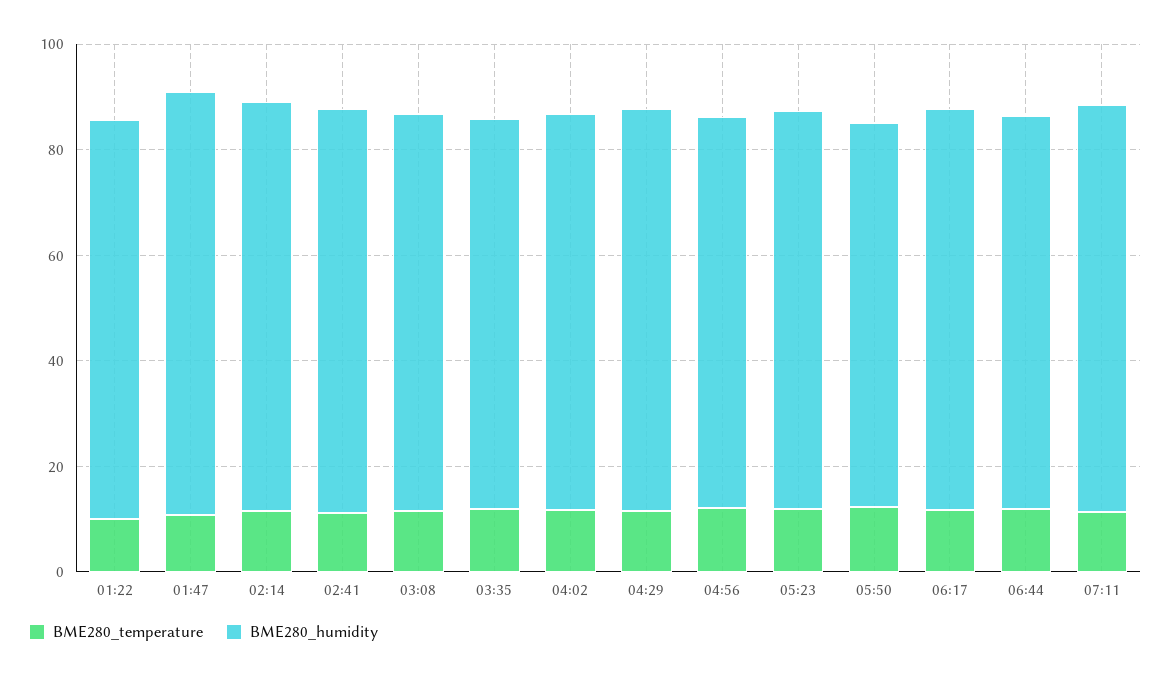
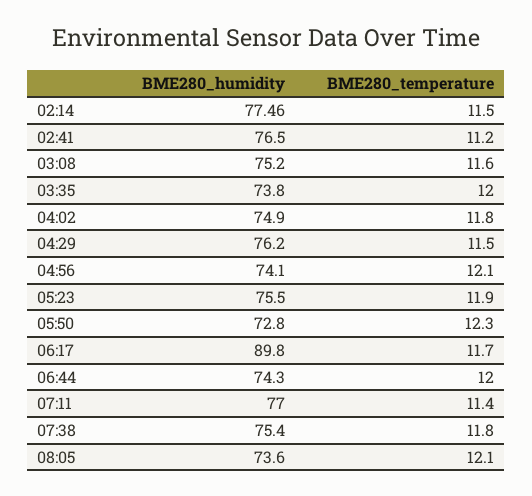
BME280_temperature, 01:22: 10 -> none
BME280_humidity, 01:22: 75 -> none
BME280_temperature, 01:47: 10 -> none
BME280_humidity, 01:47: 80 -> none
BME280_humidity, 06:17: 75 -> 89.8
BME280_humidity, 07:38: none -> 75.4
BME280_temperature, 07:38: none -> 11.8
BME280_humidity, 08:05: none -> 73.6
BME280_temperature, 08:05: none -> 12.1

